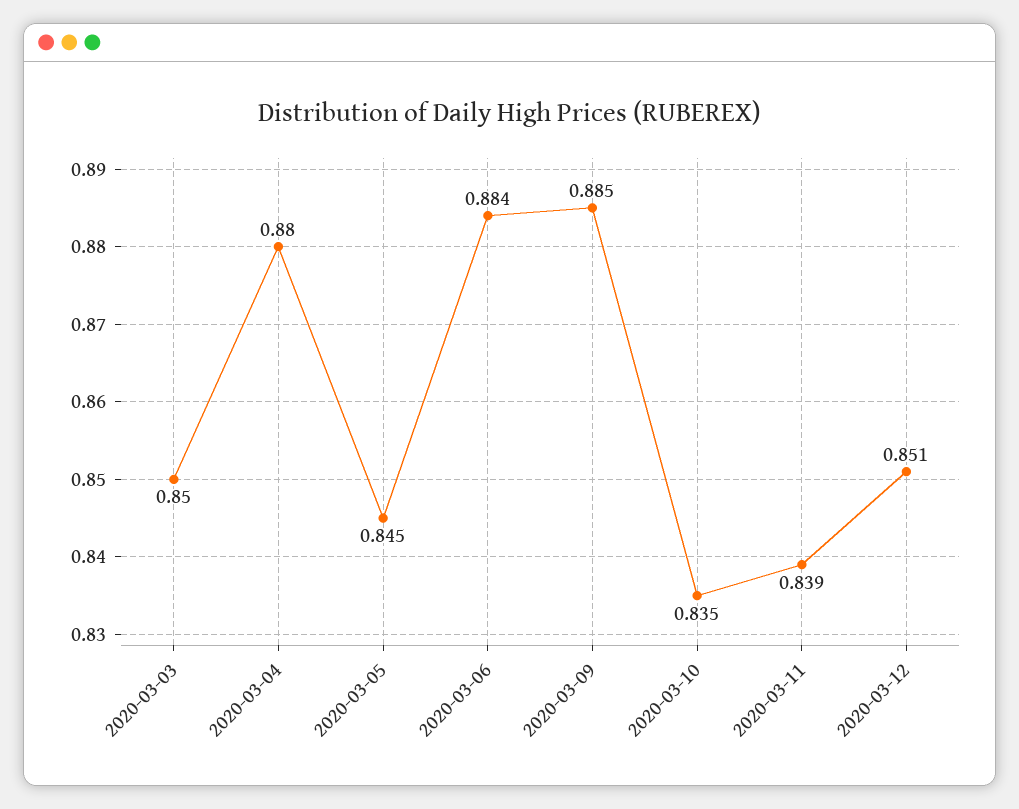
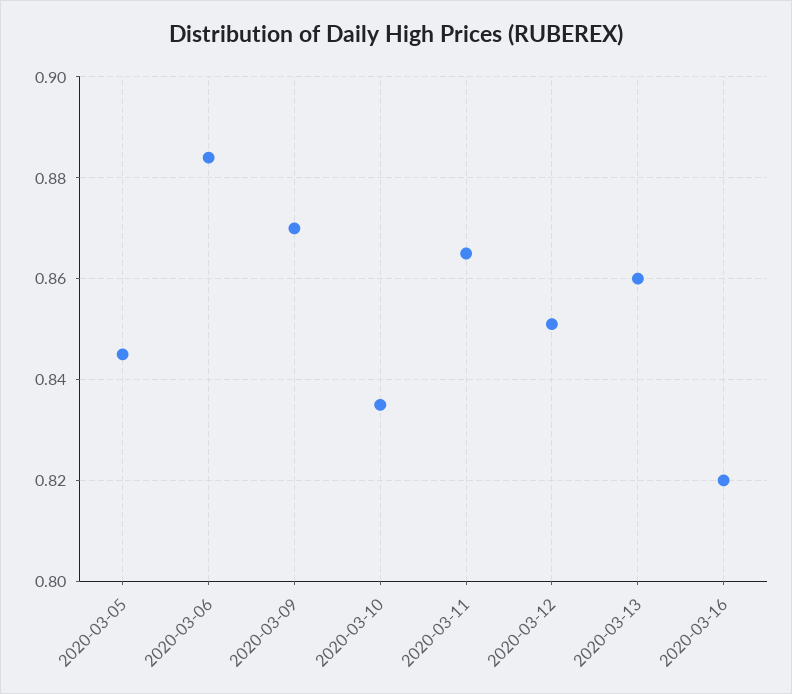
2020-03-03: 0.85 -> none
2020-03-04: 0.88 -> none
2020-03-09: 0.885 -> 0.87
2020-03-11: 0.839 -> 0.865
2020-03-13: none -> 0.86
2020-03-16: none -> 0.82

